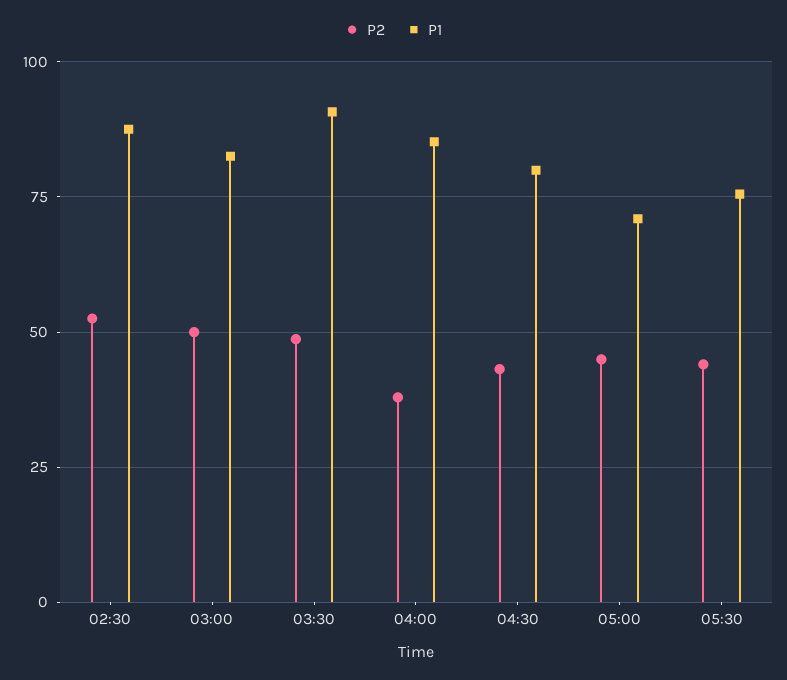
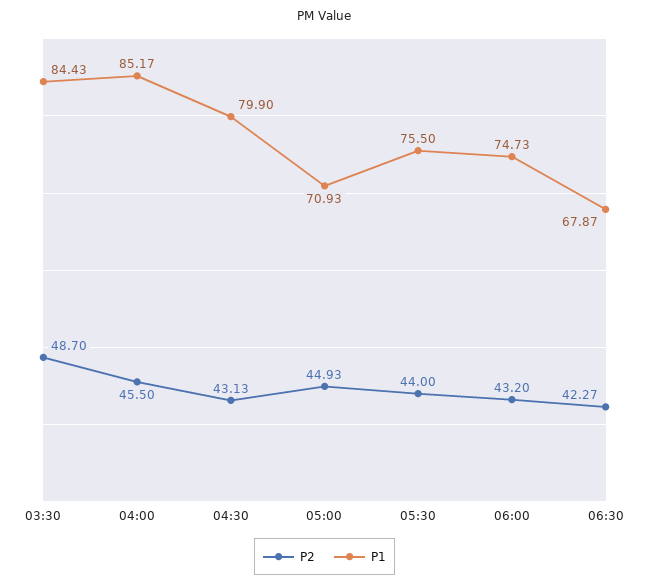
P2, 02:30: 52.5 -> none
P1, 02:30: 87.5 -> none
P2, 03:00: 50 -> none
P1, 03:00: 82.5 -> none
P1, 03:30: 90 -> 84.43
P2, 04:00: 37.5 -> 45.5
P2, 06:00: none -> 43.2
P1, 06:00: none -> 74.73
P2, 06:30: none -> 42.27
P1, 06:30: none -> 67.87

